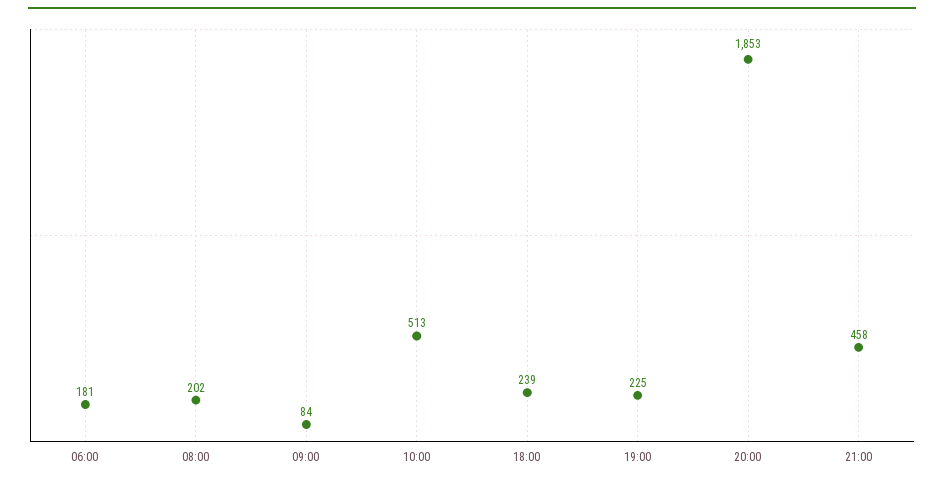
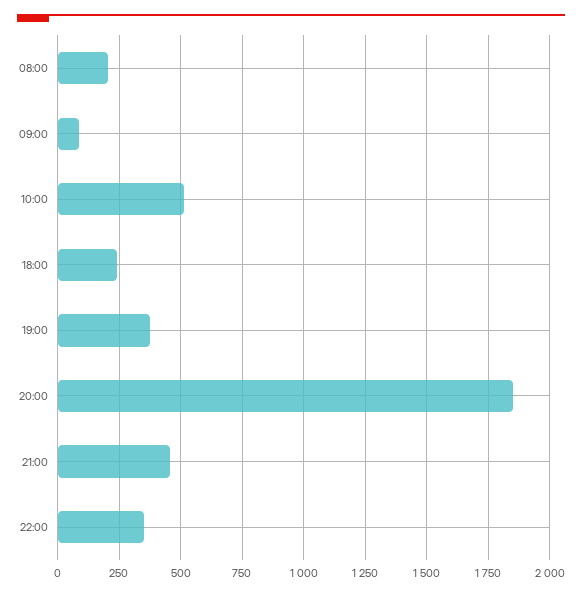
06:00: 181 -> none
19:00: 225 -> 375
22:00: none -> 350

